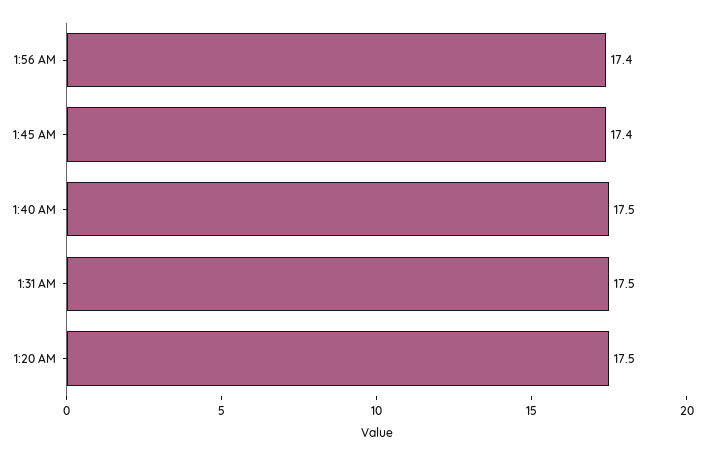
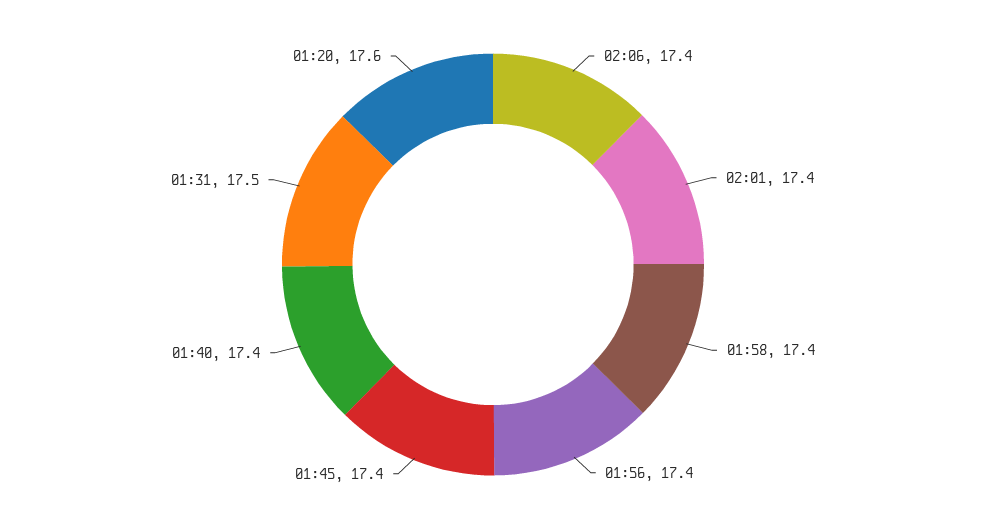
1:40 AM: 17.5 -> 17.4
1:20 AM: 17.5 -> 17.6
02:06: none -> 17.4
02:01: none -> 17.4
01:58: none -> 17.4

